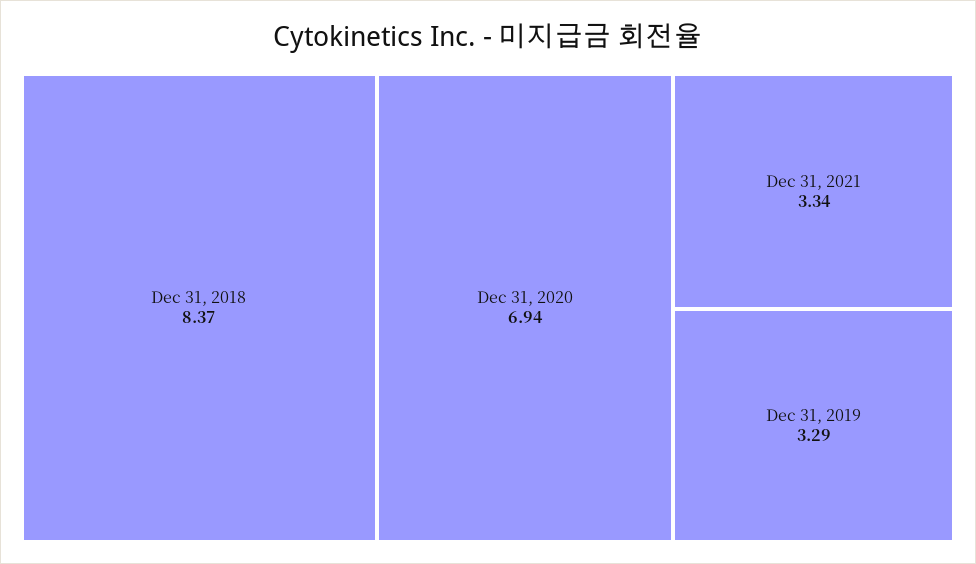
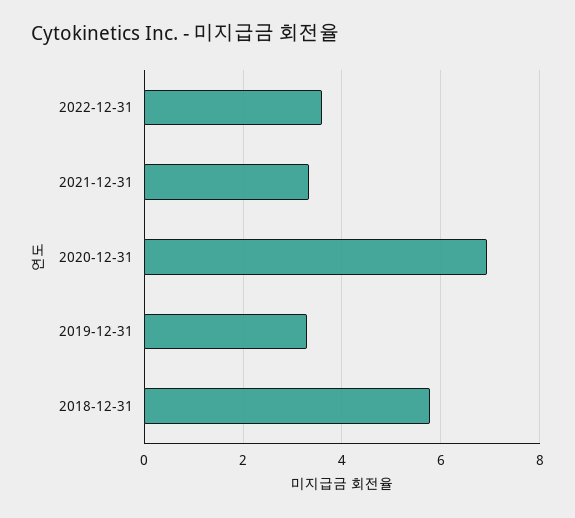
Dec 31, 2018: 8.37 -> 5.8
2022-12-31: none -> 3.6

